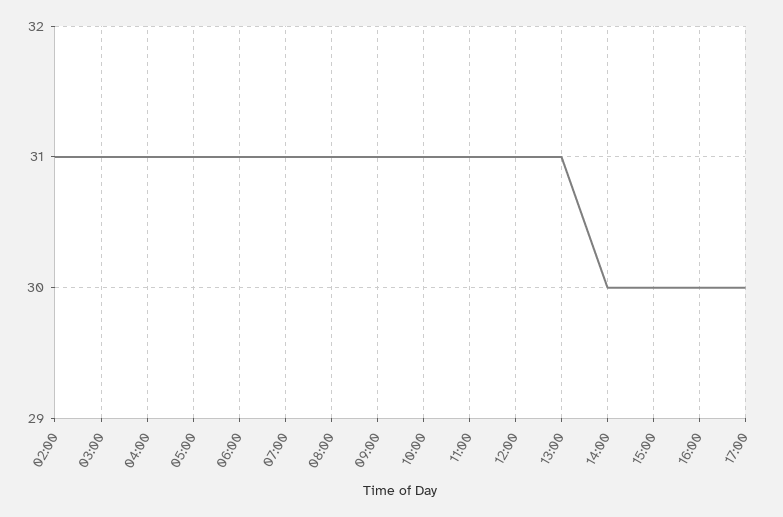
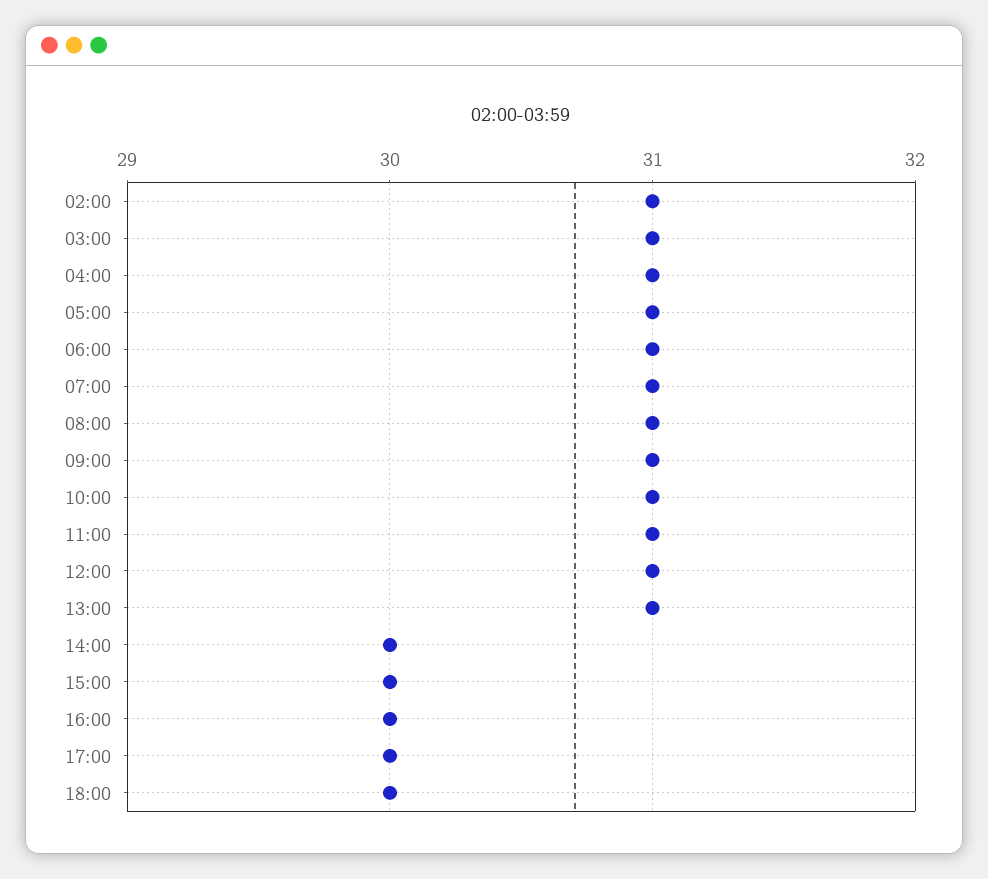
18:00: none -> 30

